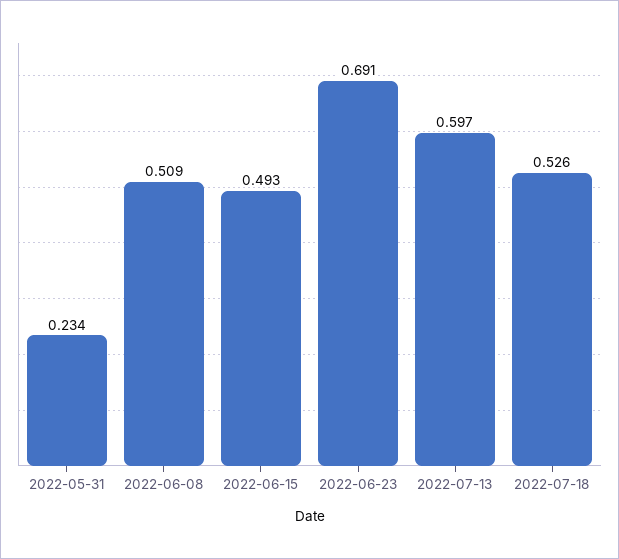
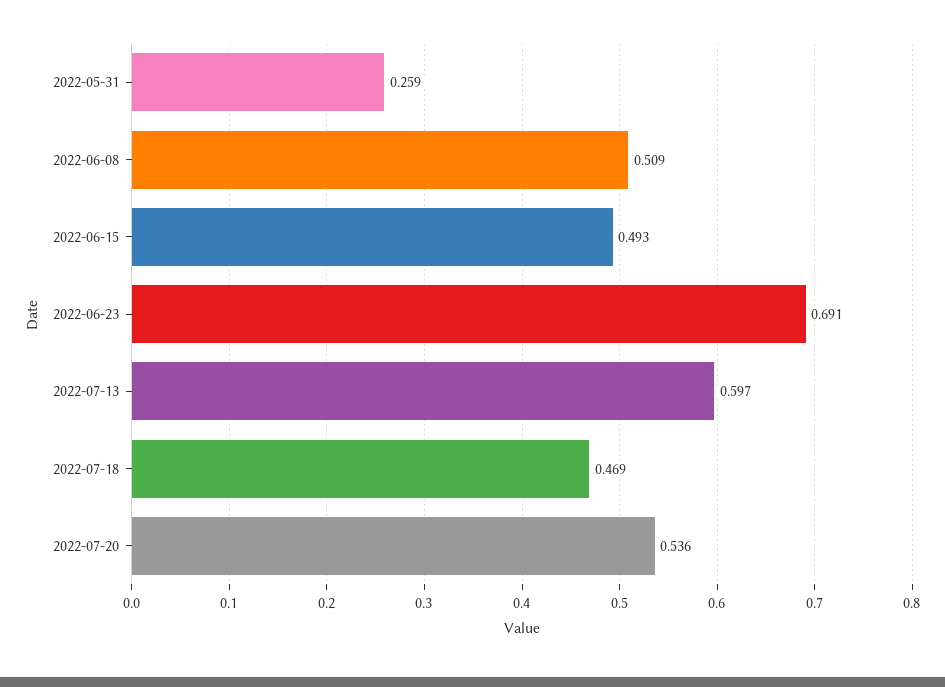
2022-05-31: 0.234 -> 0.259
2022-07-18: 0.526 -> 0.469
2022-07-20: none -> 0.536

